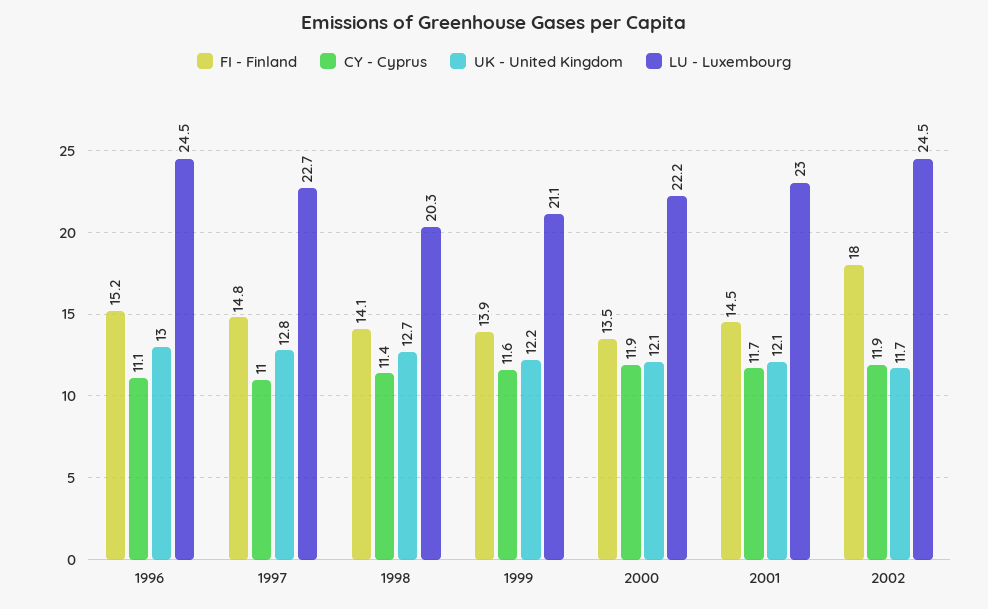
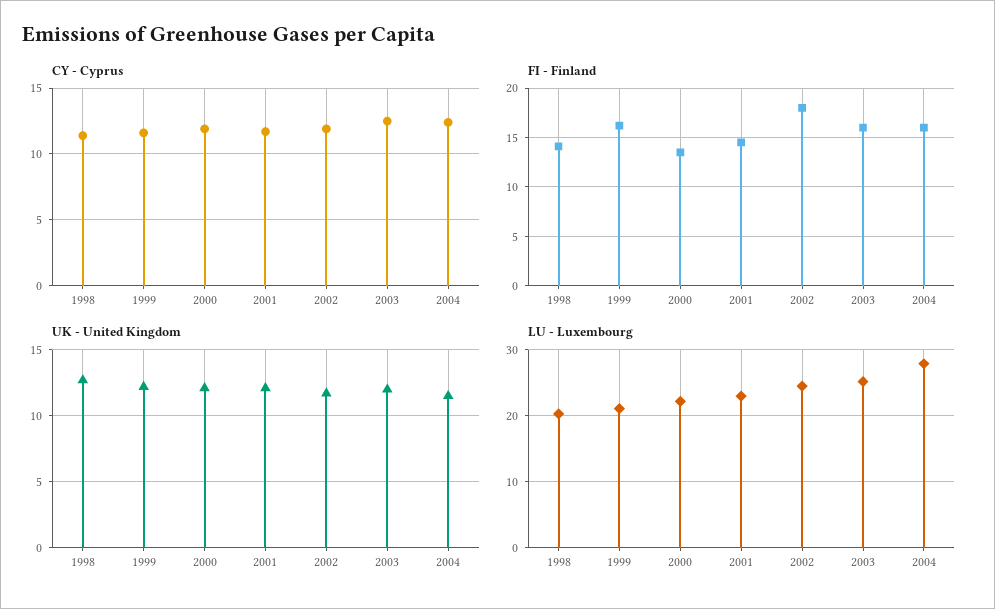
FI - Finland, 1996: 15.2 -> none
CY - Cyprus, 1996: 11.1 -> none
UK - United Kingdom, 1996: 13 -> none
LU - Luxembourg, 1996: 24.5 -> none
FI - Finland, 1997: 14.8 -> none
CY - Cyprus, 1997: 11 -> none
UK - United Kingdom, 1997: 12.8 -> none
LU - Luxembourg, 1997: 22.7 -> none
FI - Finland, 1999: 13.9 -> 16
CY - Cyprus, 2003: none -> 12.5
CY - Cyprus, 2004: none -> 12.5
FI - Finland, 2003: none -> 16
FI - Finland, 2004: none -> 16
UK - United Kingdom, 2003: none -> 12
UK - United Kingdom, 2004: none -> 11.5
LU - Luxembourg, 2003: none -> 25
LU - Luxembourg, 2004: none -> 28

